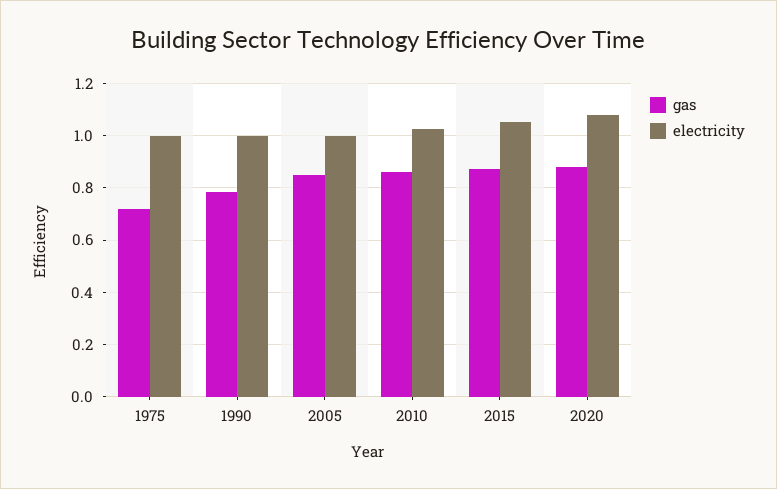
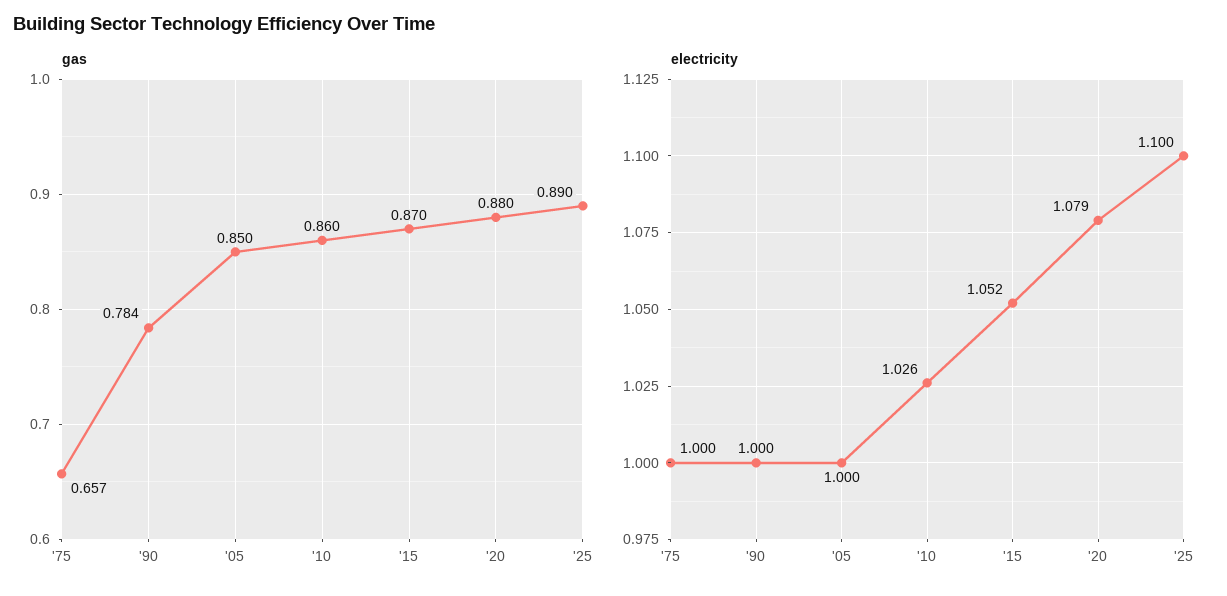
gas, 1975: 0.725 -> 0.657
gas, '25: none -> 0.89
electricity, '25: none -> 1.1

